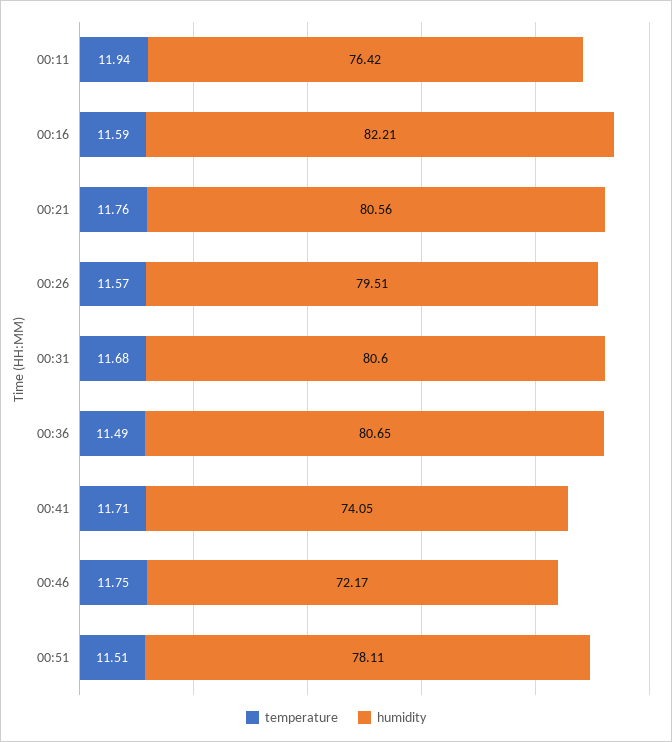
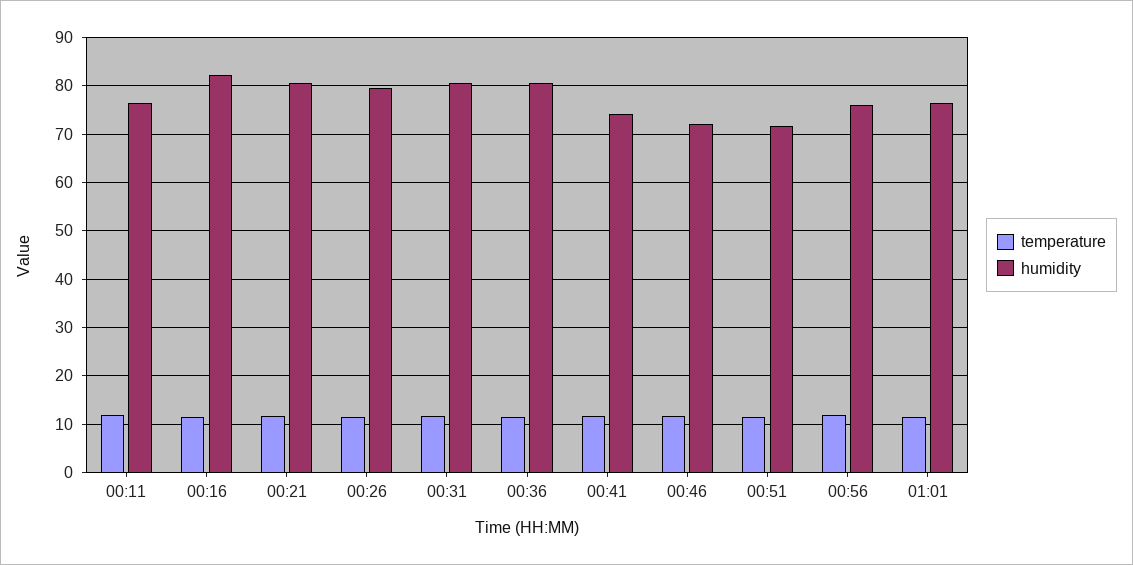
humidity, 00:51: 78.11 -> 72
temperature, 00:56: none -> 12
humidity, 00:56: none -> 76
temperature, 01:01: none -> 12
humidity, 01:01: none -> 76

